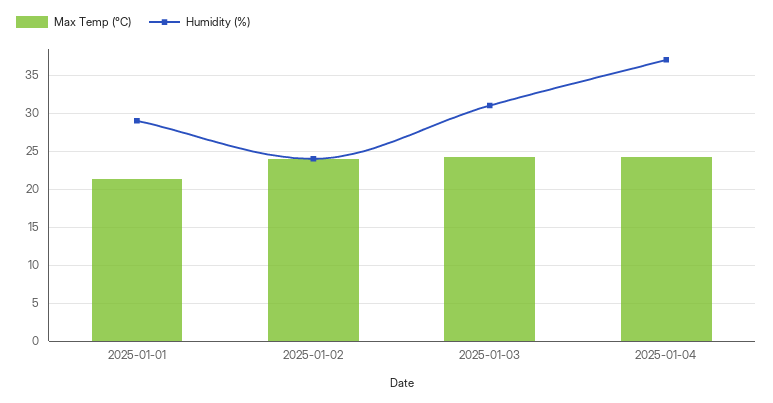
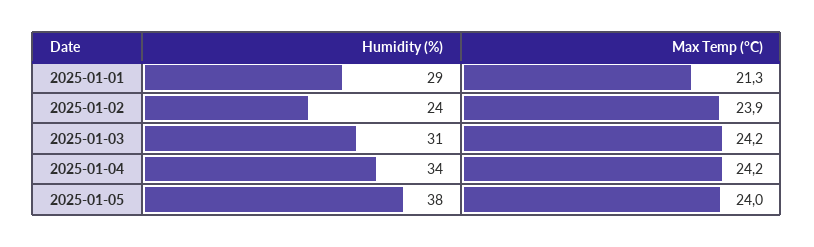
Humidity (%), 2025-01-04: 37 -> 34
Humidity (%), 2025-01-05: none -> 38
Max Temp (°C), 2025-01-05: none -> 24

